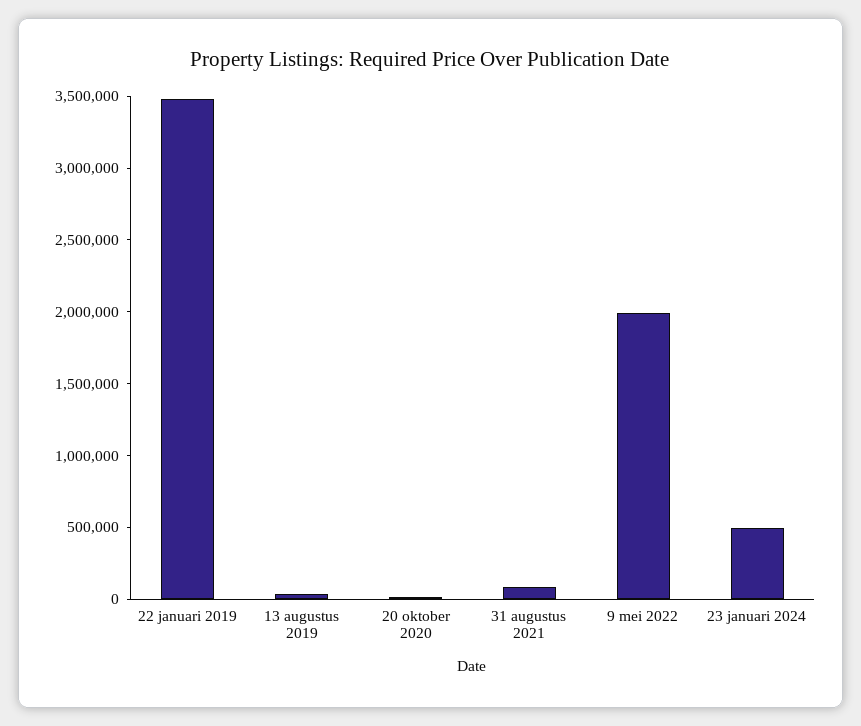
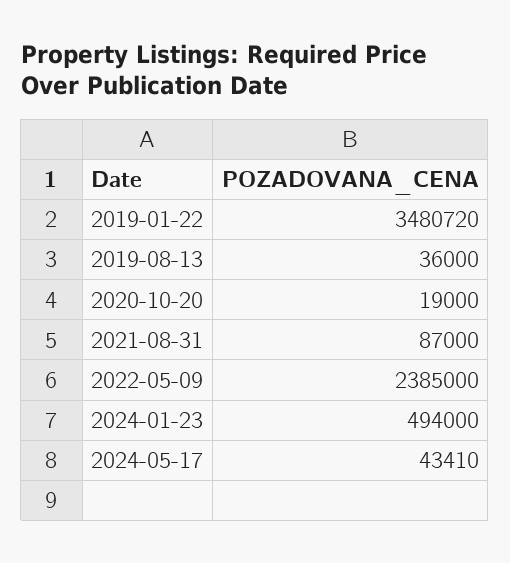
9 mei 2022: 2000000 -> 2385000
2024-05-17: none -> 43410

